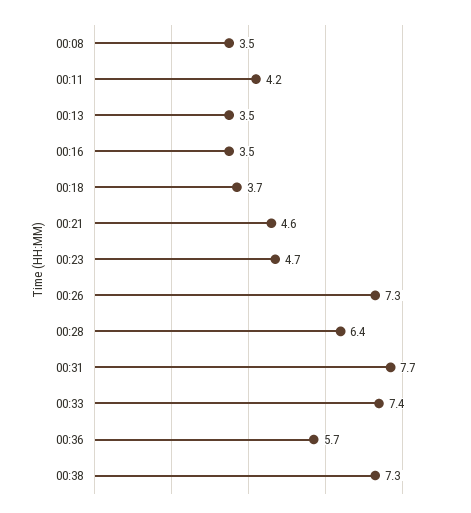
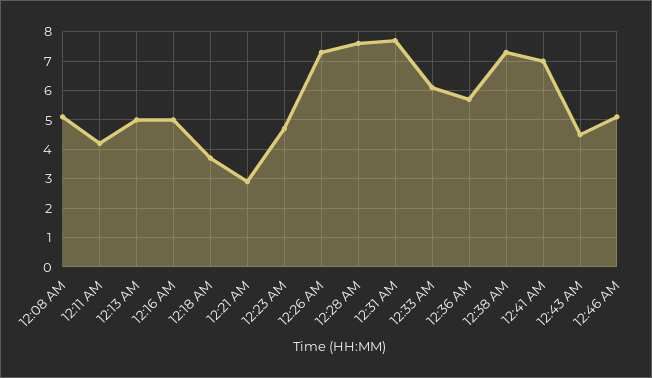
00:08: 3.5 -> 5
00:13: 3.5 -> 5
00:16: 3.5 -> 5
00:21: 4.6 -> 3
00:28: 6.4 -> 7.5
00:33: 7.4 -> 6
12:41 AM: none -> 7
12:43 AM: none -> 4.5
12:46 AM: none -> 5

